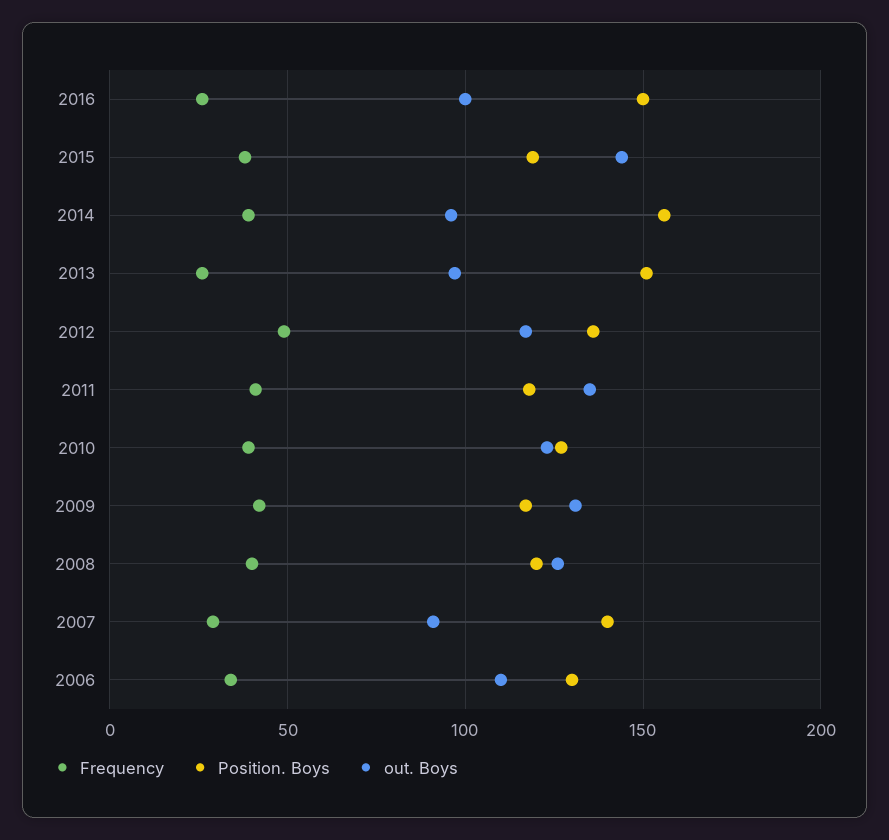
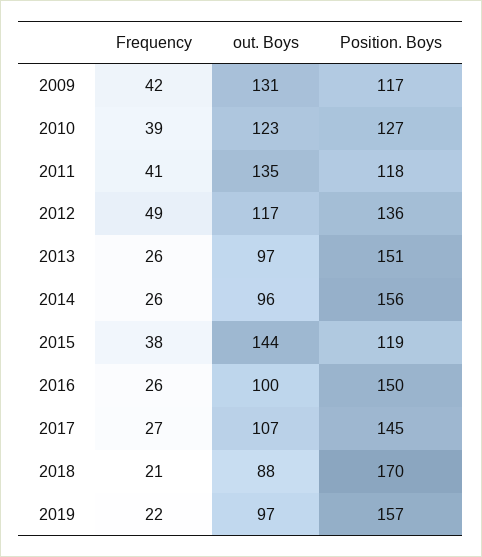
Frequency, 2014: 40 -> 26
Frequency, 2008: 40 -> none
Position. Boys, 2008: 120 -> none
out. Boys, 2008: 125 -> none
Frequency, 2007: 30 -> none
Position. Boys, 2007: 140 -> none
out. Boys, 2007: 90 -> none
Frequency, 2006: 35 -> none
Position. Boys, 2006: 130 -> none
out. Boys, 2006: 110 -> none
Frequency, 2017: none -> 27
out. Boys, 2017: none -> 107
Position. Boys, 2017: none -> 145
Frequency, 2018: none -> 21
out. Boys, 2018: none -> 88
Position. Boys, 2018: none -> 170
Frequency, 2019: none -> 22
out. Boys, 2019: none -> 97
Position. Boys, 2019: none -> 157

